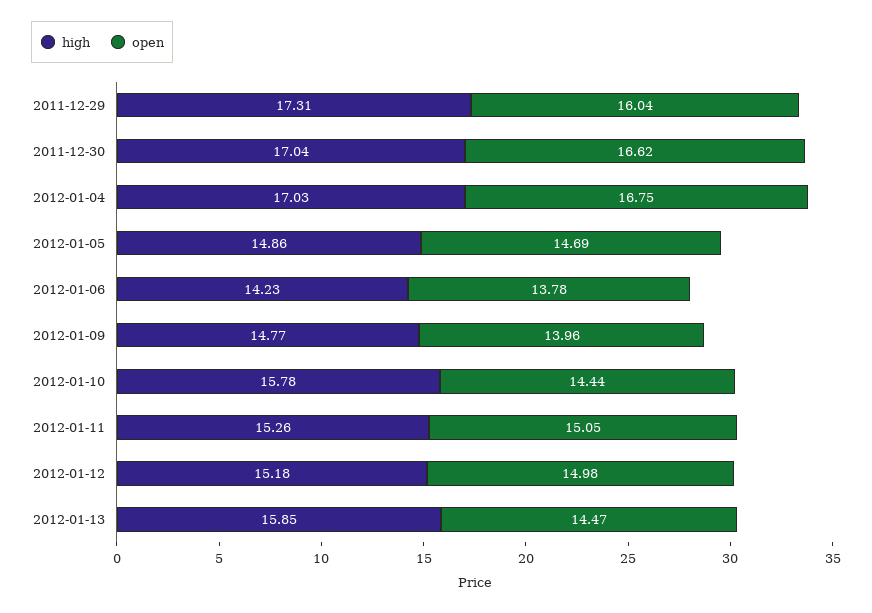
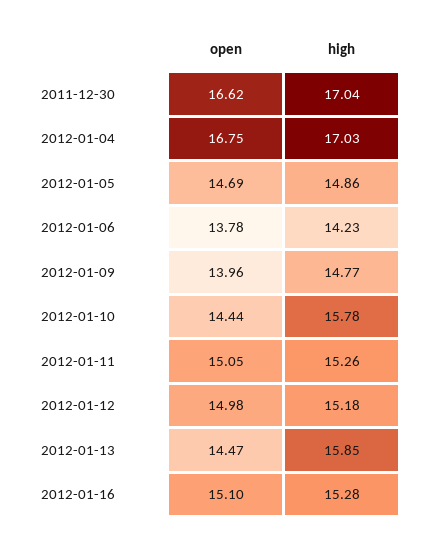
high, 2011-12-29: 17.31 -> none
open, 2011-12-29: 16.04 -> none
open, 2012-01-16: none -> 15.1
high, 2012-01-16: none -> 15.28

